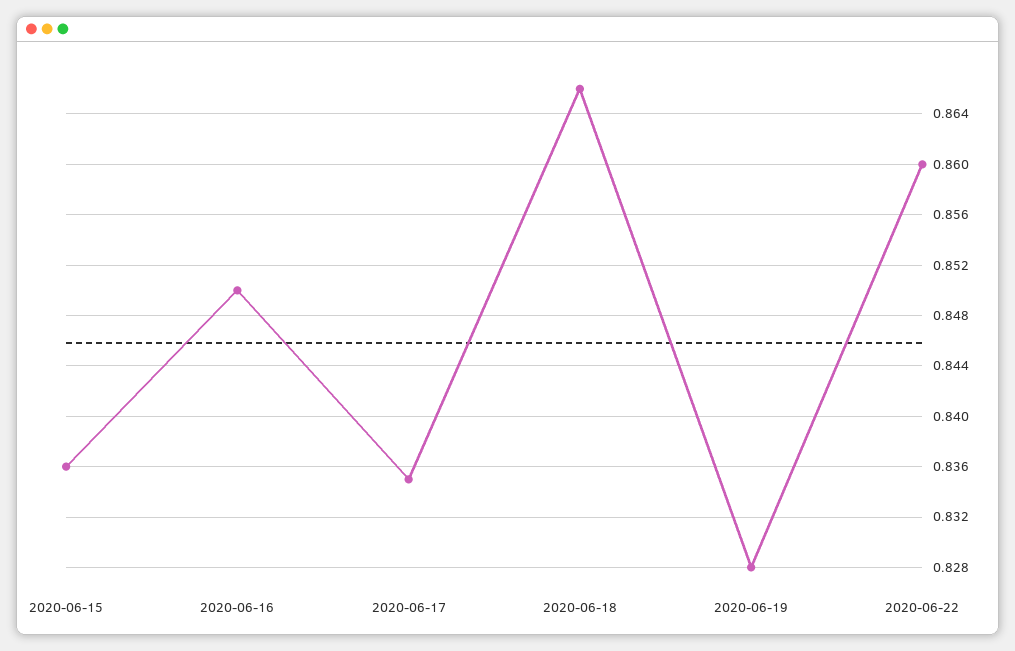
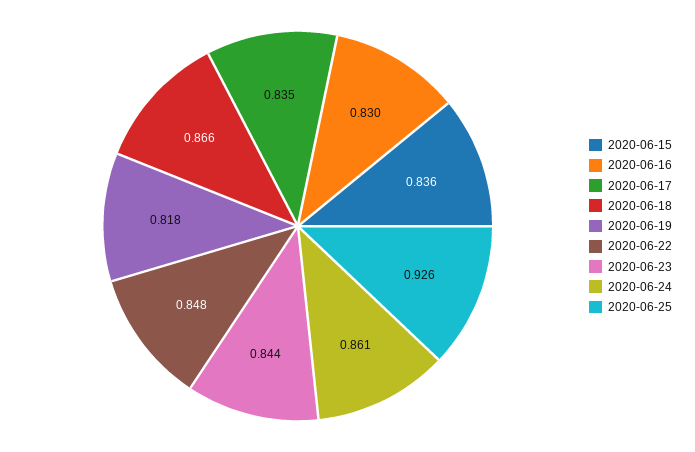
2020-06-16: 0.85 -> 0.83
2020-06-19: 0.828 -> 0.818
2020-06-22: 0.86 -> 0.848
2020-06-23: none -> 0.844
2020-06-24: none -> 0.861
2020-06-25: none -> 0.926

